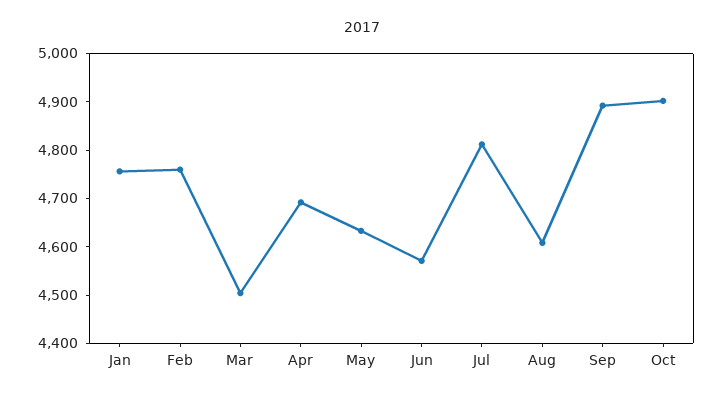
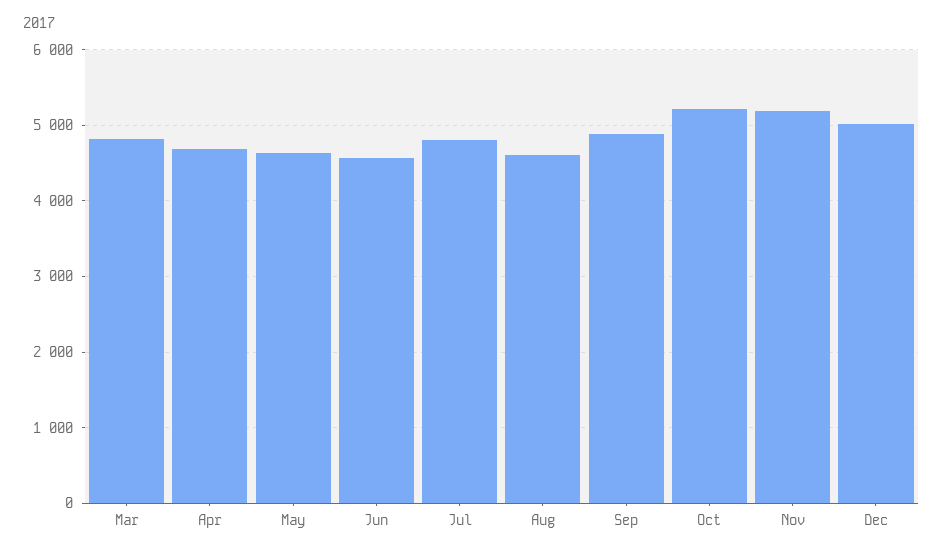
Jan: 4760 -> none
Feb: 4760 -> none
Mar: 4500 -> 4800
Oct: 4900 -> 5200
Nov: none -> 5200
Dec: none -> 5000

